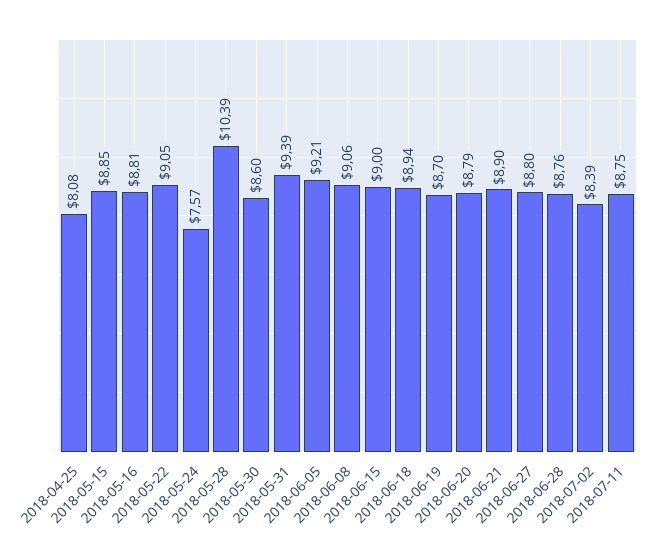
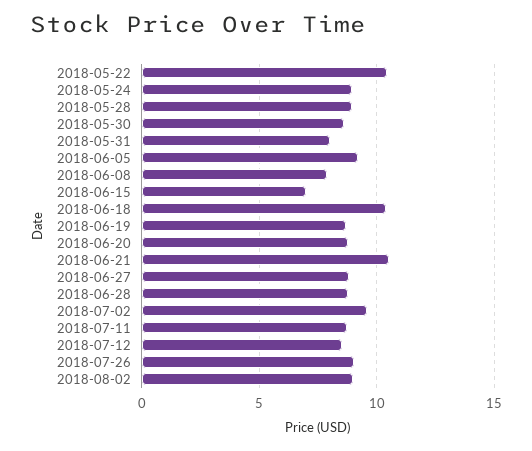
2018-04-25: 8.08 -> none
2018-05-15: 8.85 -> none
2018-05-16: 8.81 -> none
2018-05-22: 9.05 -> 10.5
2018-05-24: 7.57 -> 9
2018-05-28: 10.39 -> 9
2018-05-31: 9.39 -> 8
2018-06-08: 9.06 -> 8
2018-06-15: 9 -> 7
2018-06-18: 8.94 -> 10.5
2018-06-21: 8.9 -> 10.5
2018-07-02: 8.39 -> 9.5
2018-07-12: none -> 8.5
2018-07-26: none -> 9
2018-08-02: none -> 9

